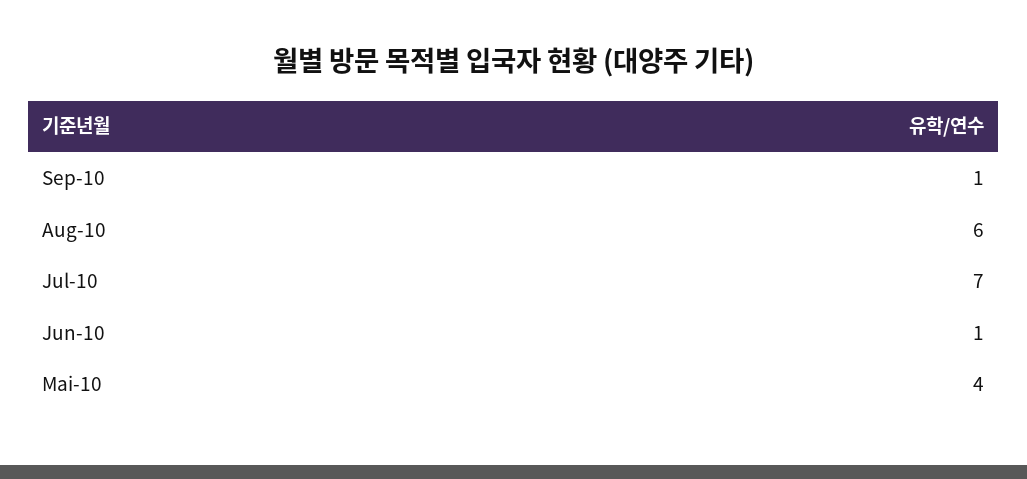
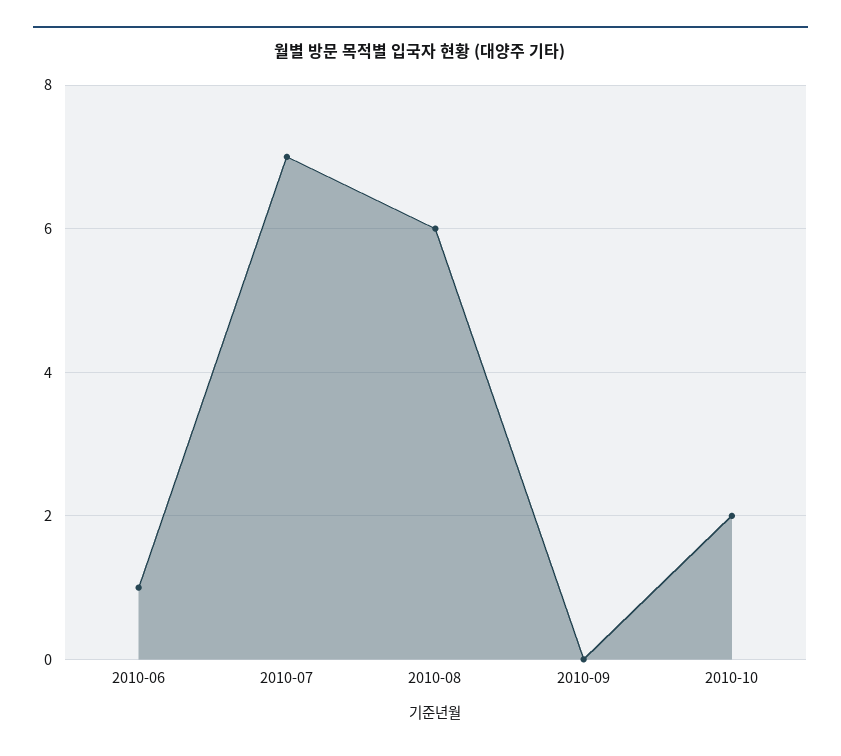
Sep-10: 1 -> 0
Mai-10: 4 -> none
2010-10: none -> 2

